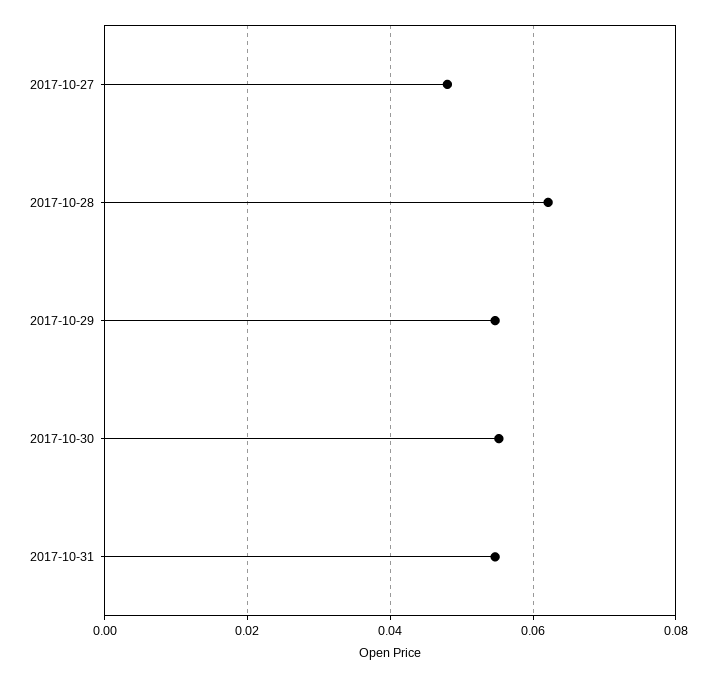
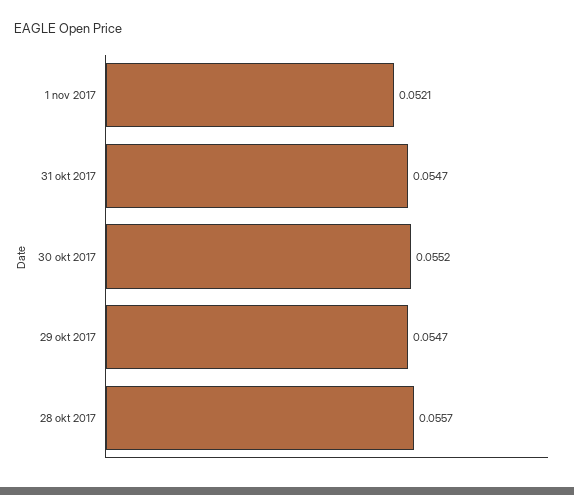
2017-10-27: 0.048 -> none
2017-10-28: 0.062 -> 0.0557
1 nov 2017: none -> 0.0521

